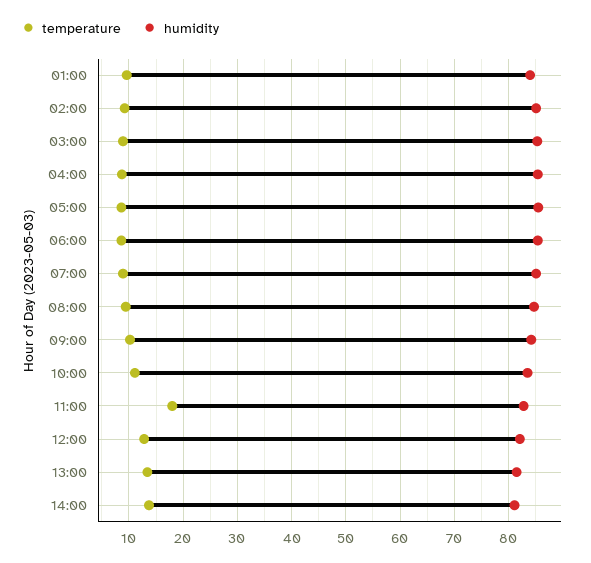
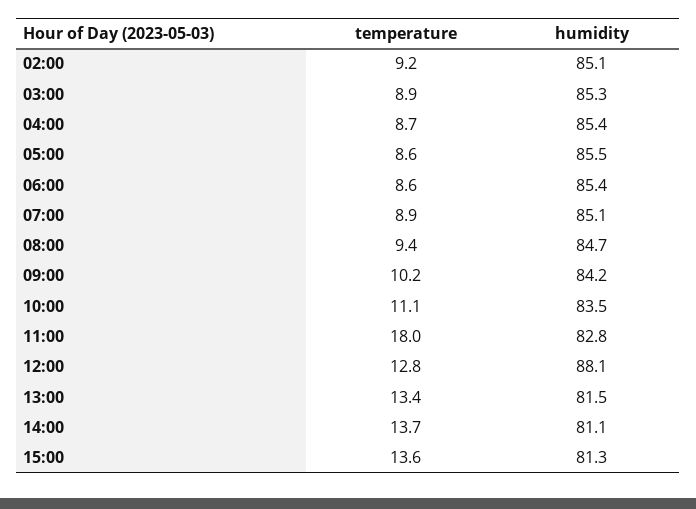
temperature, 01:00: 10 -> none
humidity, 01:00: 84 -> none
humidity, 12:00: 82 -> 88.1
temperature, 15:00: none -> 13.6
humidity, 15:00: none -> 81.3

